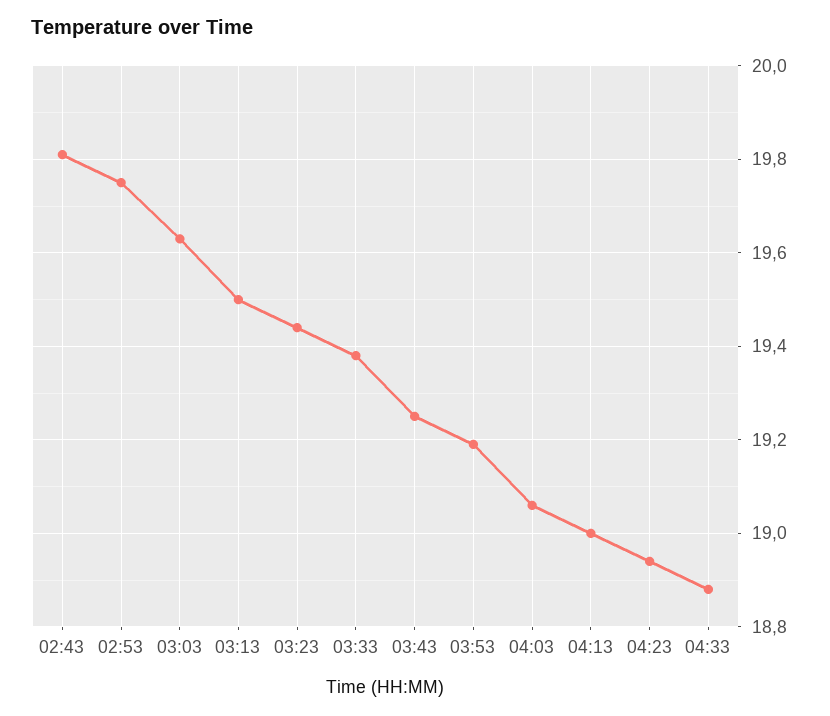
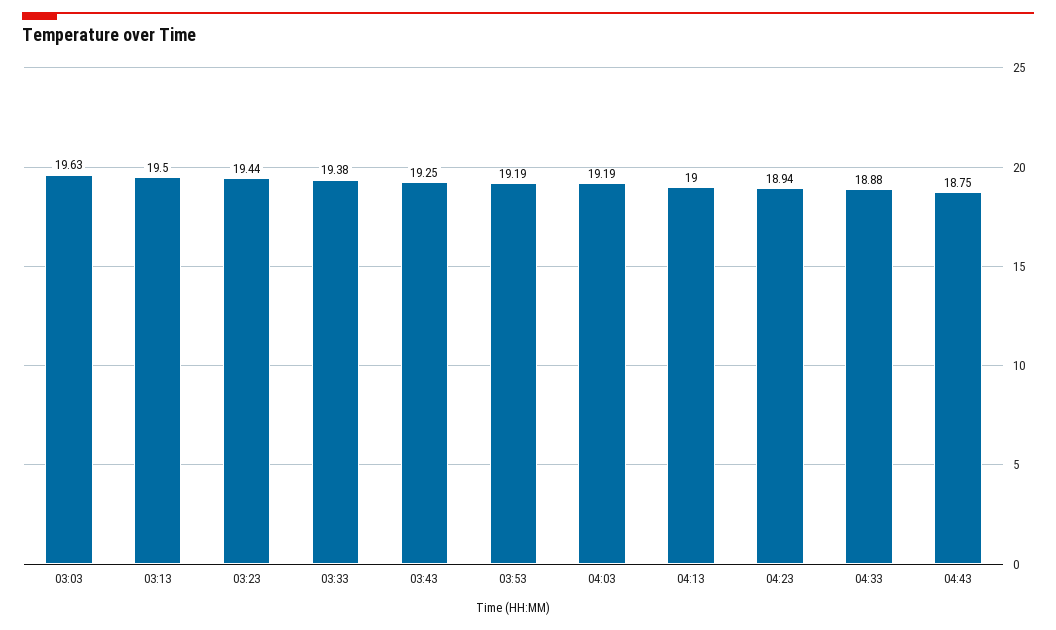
02:43: 19.8 -> none
02:53: 19.75 -> none
04:03: 19.05 -> 19.19
04:43: none -> 18.75

